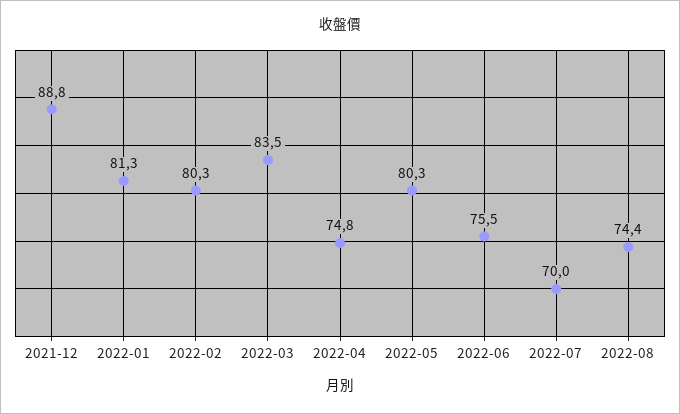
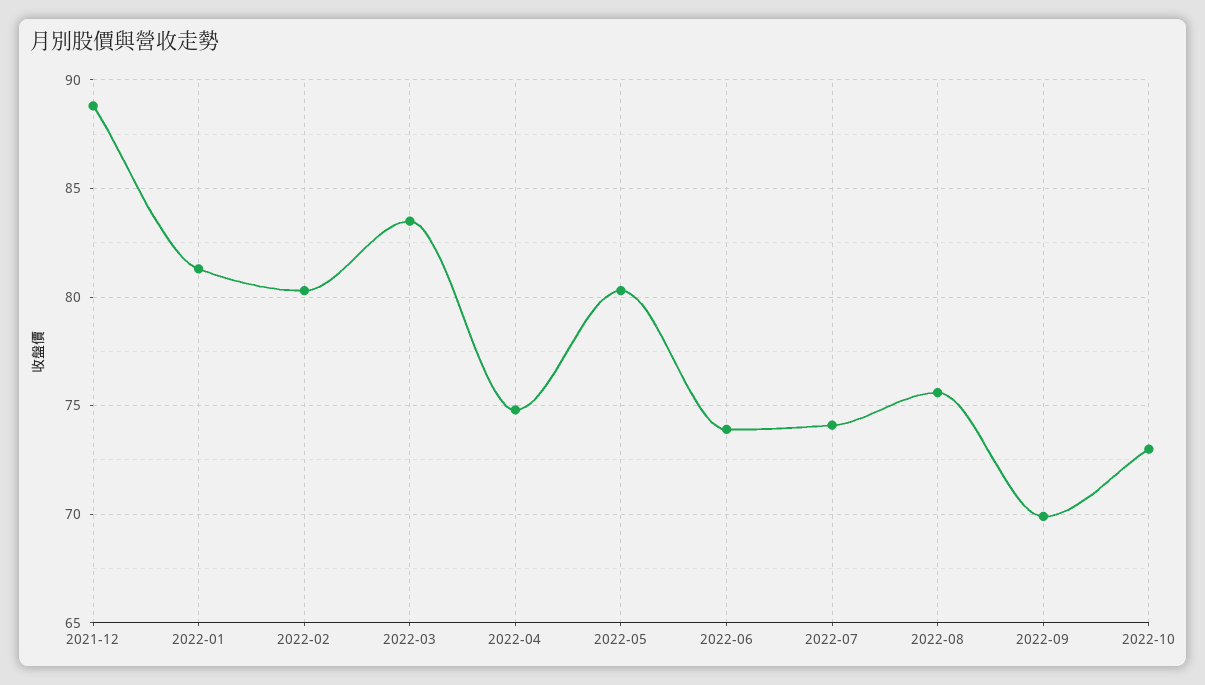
2022-06: 75.5 -> 74
2022-07: 70 -> 74
2022-08: 74.4 -> 75.5
2022-09: none -> 70
2022-10: none -> 73

